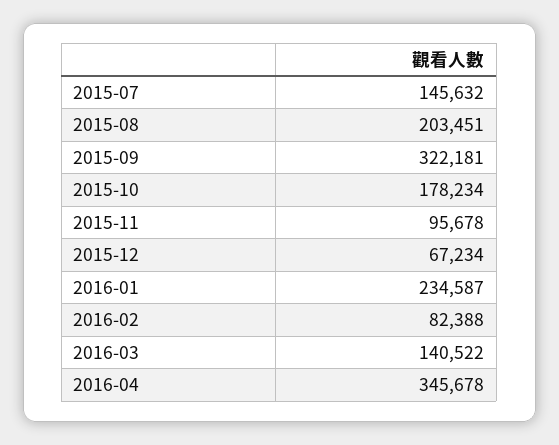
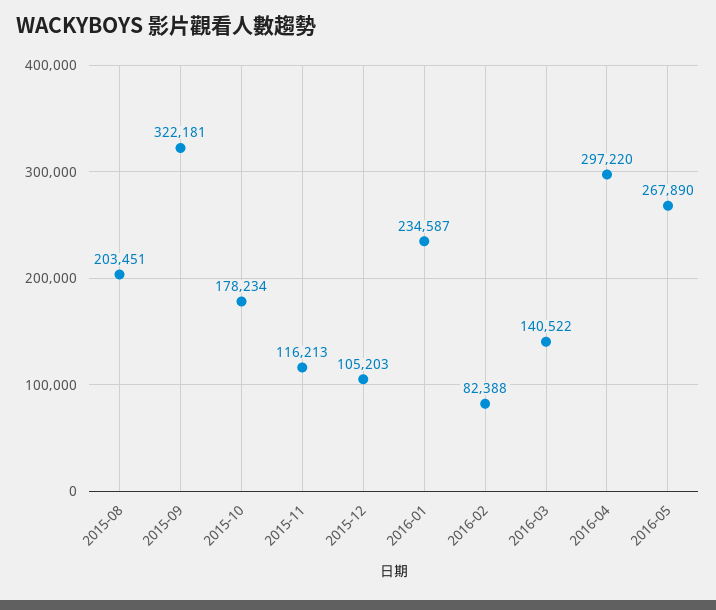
2015-07: 145632 -> none
2015-11: 95678 -> 116213
2015-12: 67234 -> 105203
2016-04: 345678 -> 297220
2016-05: none -> 267890

